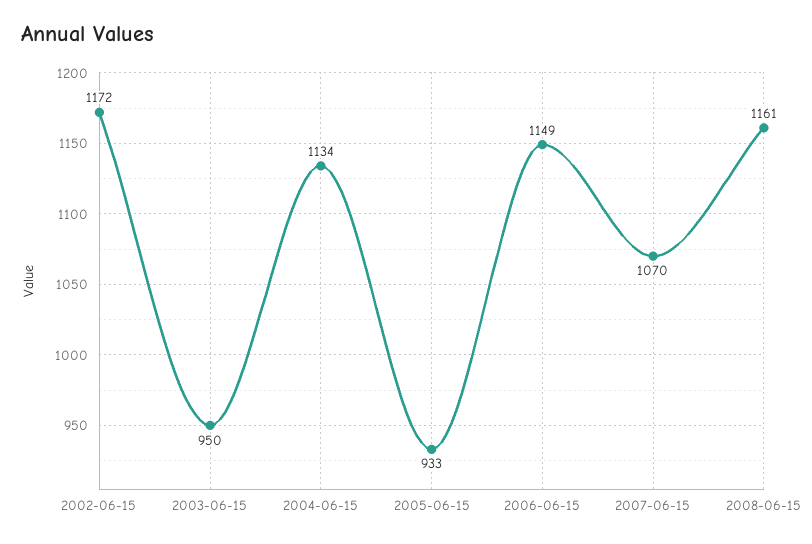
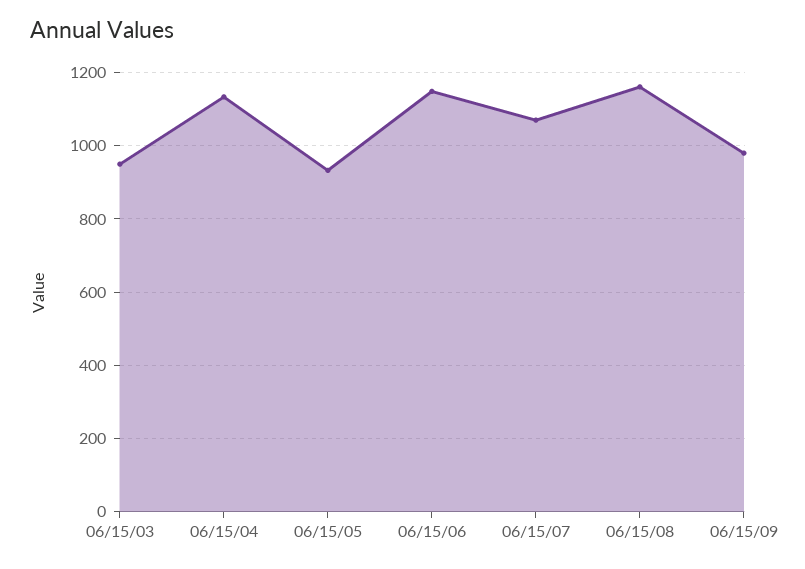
2002-06-15: 1172 -> none
06/15/09: none -> 980

